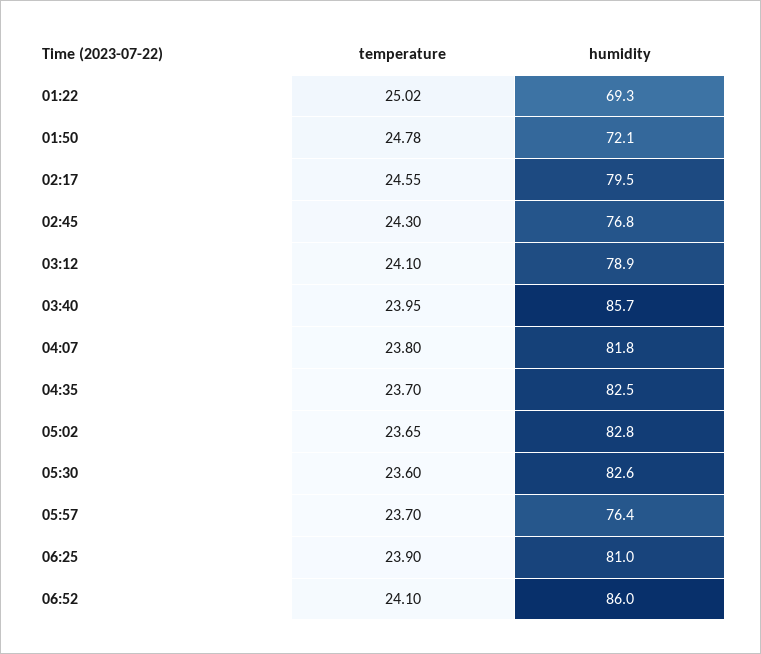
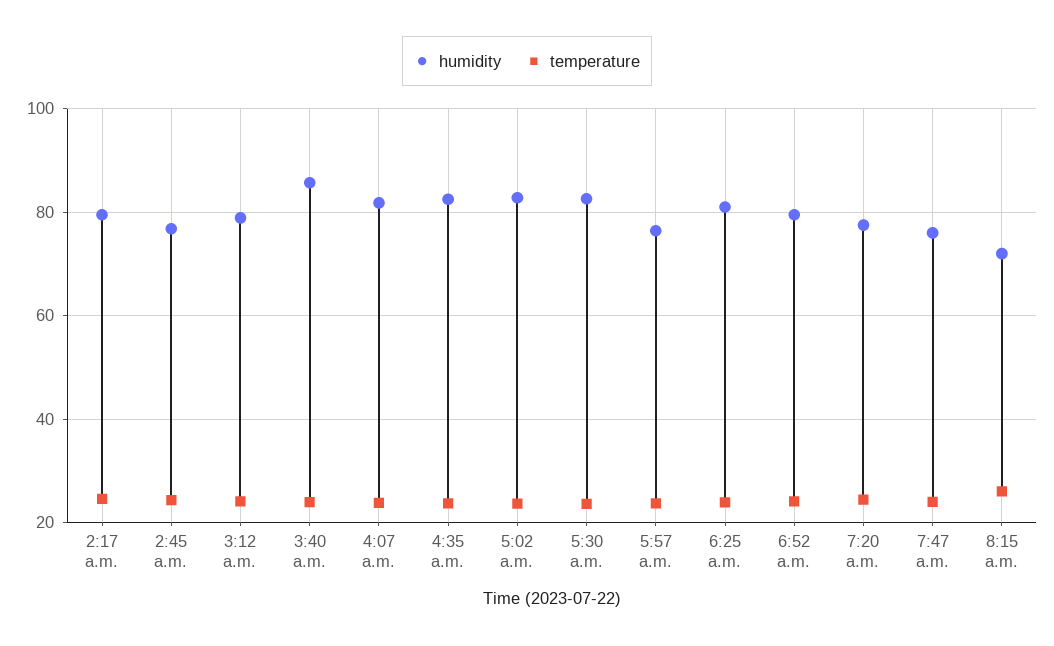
temperature, 01:22: 25.02 -> none
humidity, 01:22: 69.3 -> none
temperature, 01:50: 24.78 -> none
humidity, 01:50: 72.1 -> none
humidity, 06:52: 86 -> 80
humidity, 7:20 a.m.: none -> 78
temperature, 7:20 a.m.: none -> 24
humidity, 7:47 a.m.: none -> 76
temperature, 7:47 a.m.: none -> 24
humidity, 8:15 a.m.: none -> 72
temperature, 8:15 a.m.: none -> 26

